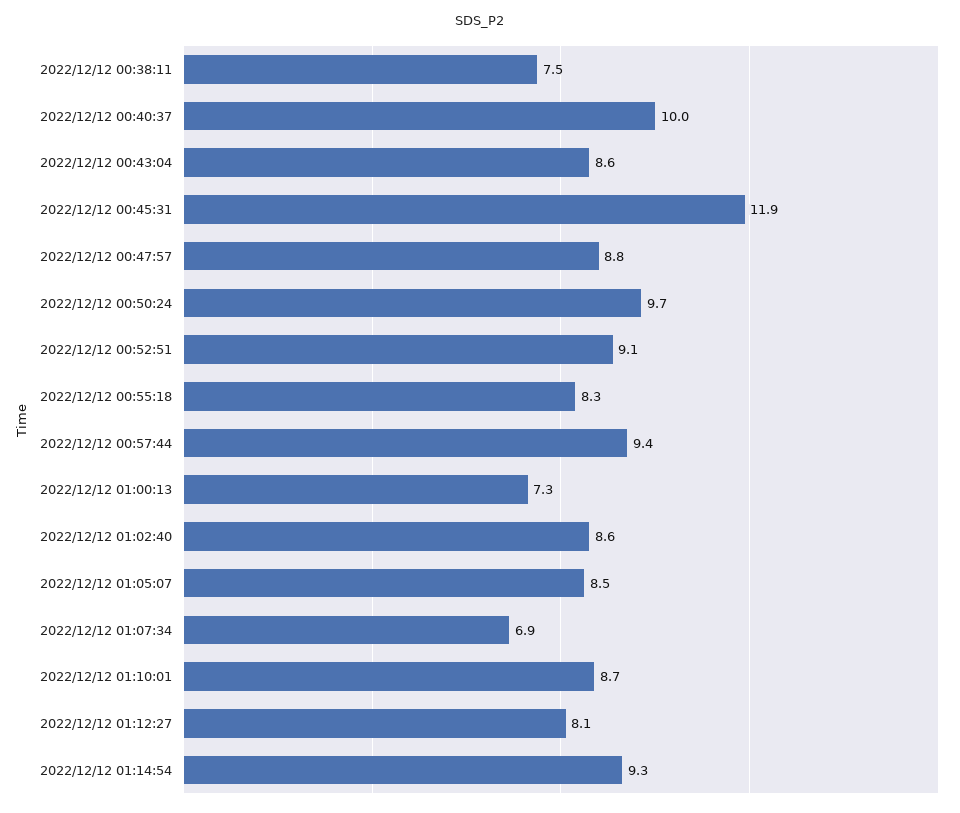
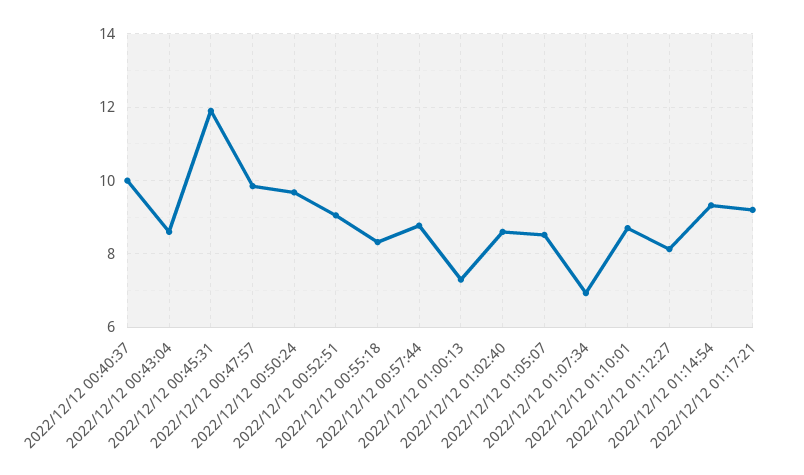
2022/12/12 00:38:11: 7.5 -> none
2022/12/12 00:47:57: 8.8 -> 9.8
2022/12/12 00:57:44: 9.4 -> 8.8
2022/12/12 01:17:21: none -> 9.2

